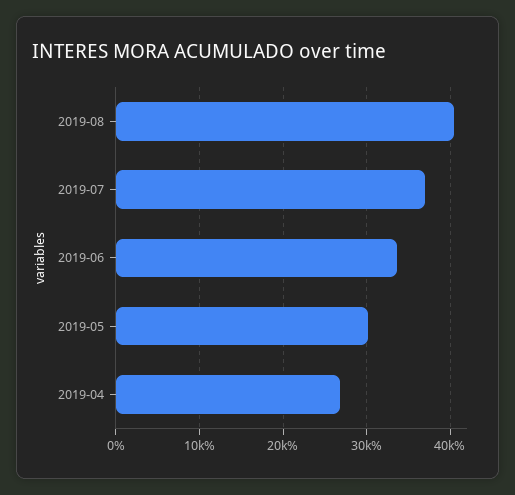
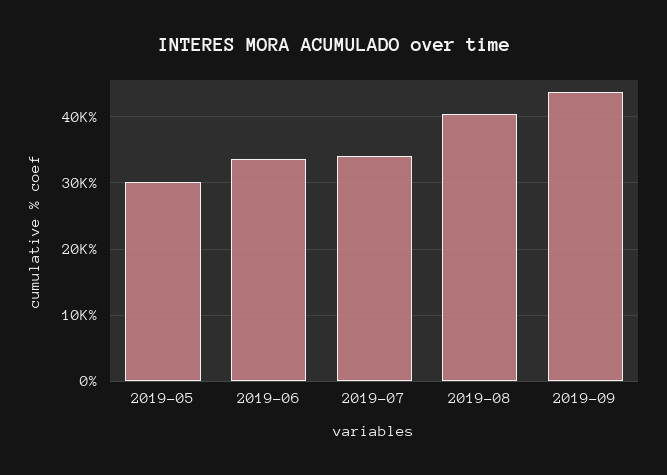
2019-07: 37000 -> 34000
2019-04: 27000 -> none
2019-09: none -> 44000

